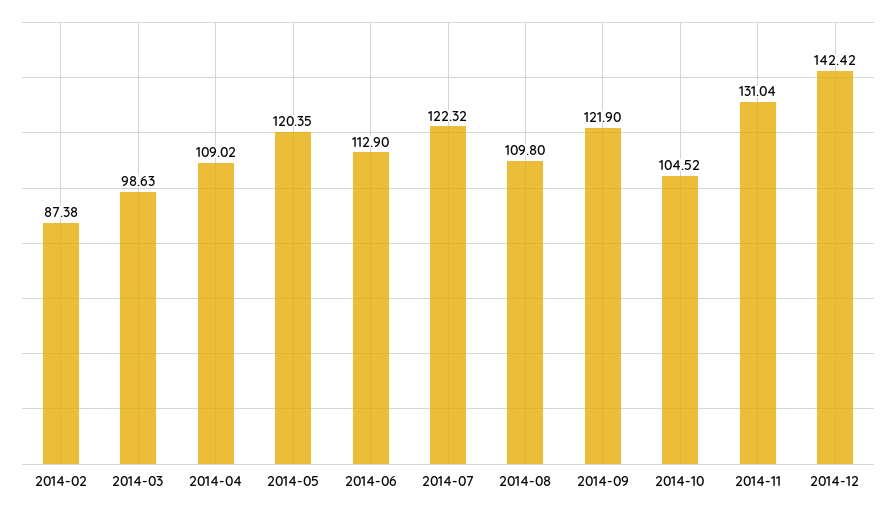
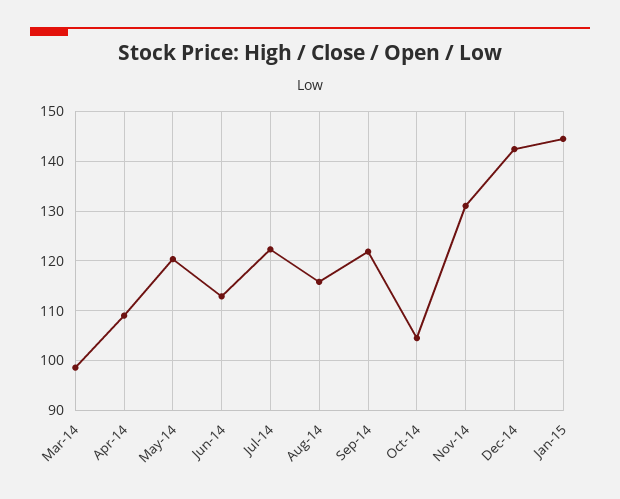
2014-02: 87.38 -> none
2014-08: 109.8 -> 116
Jan-15: none -> 144

